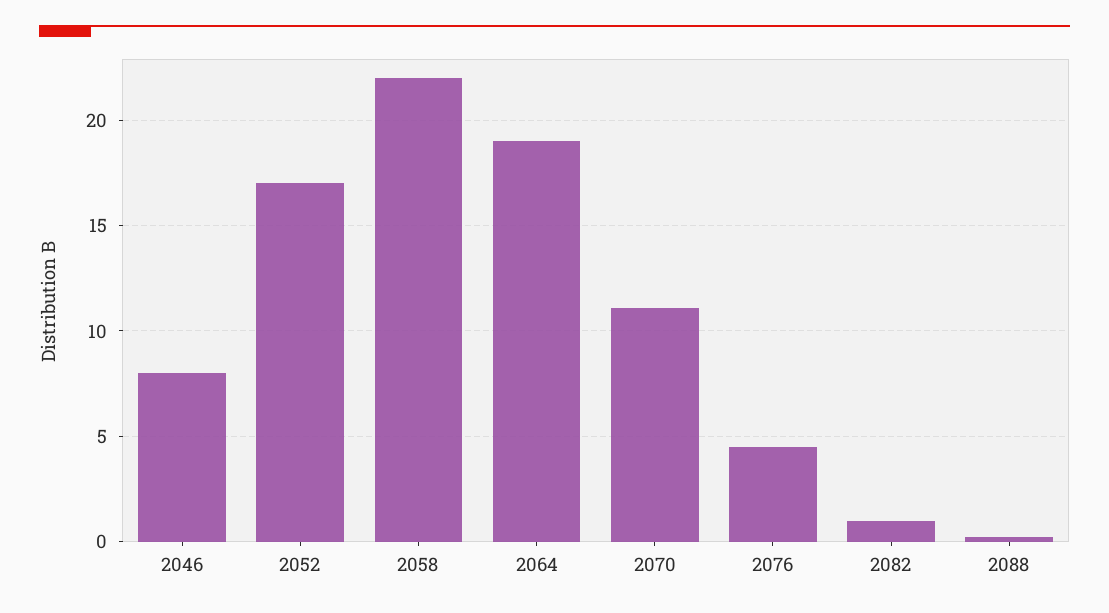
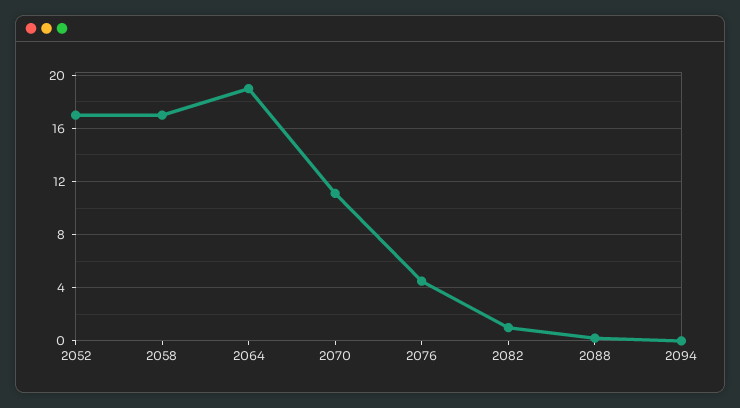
2046: 8 -> none
2058: 22 -> 17
2094: none -> 0

